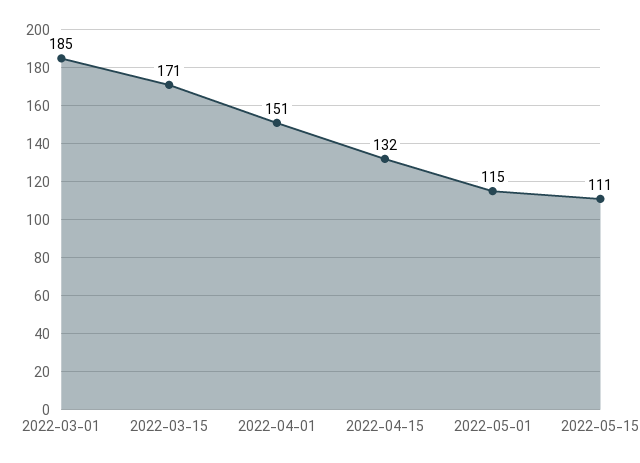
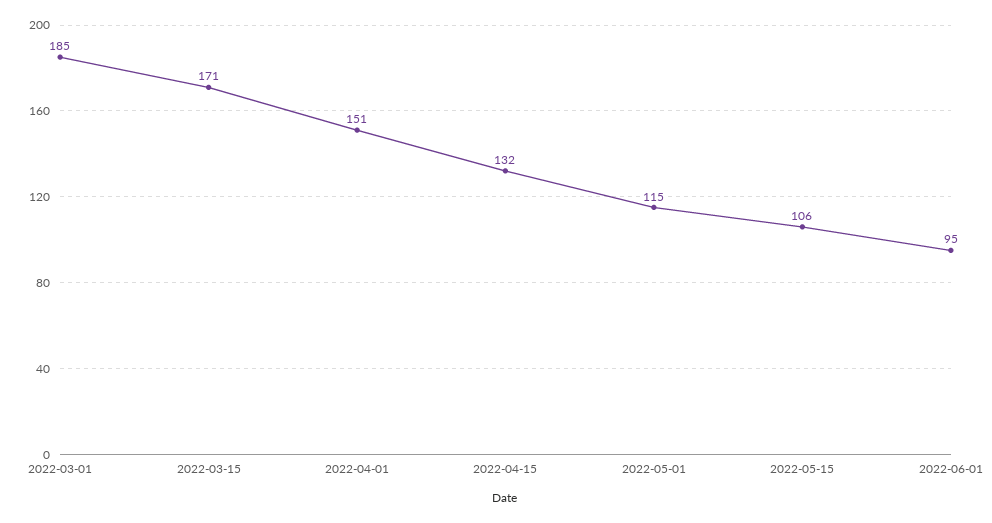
2022-05-15: 111 -> 106
2022-06-01: none -> 95

